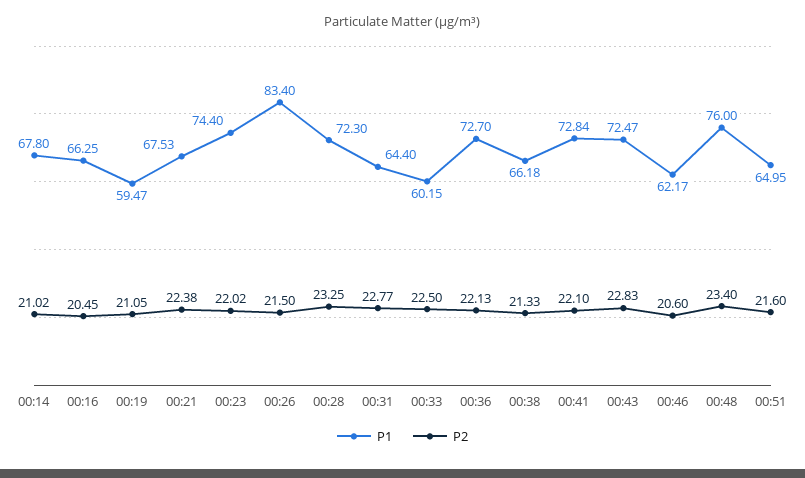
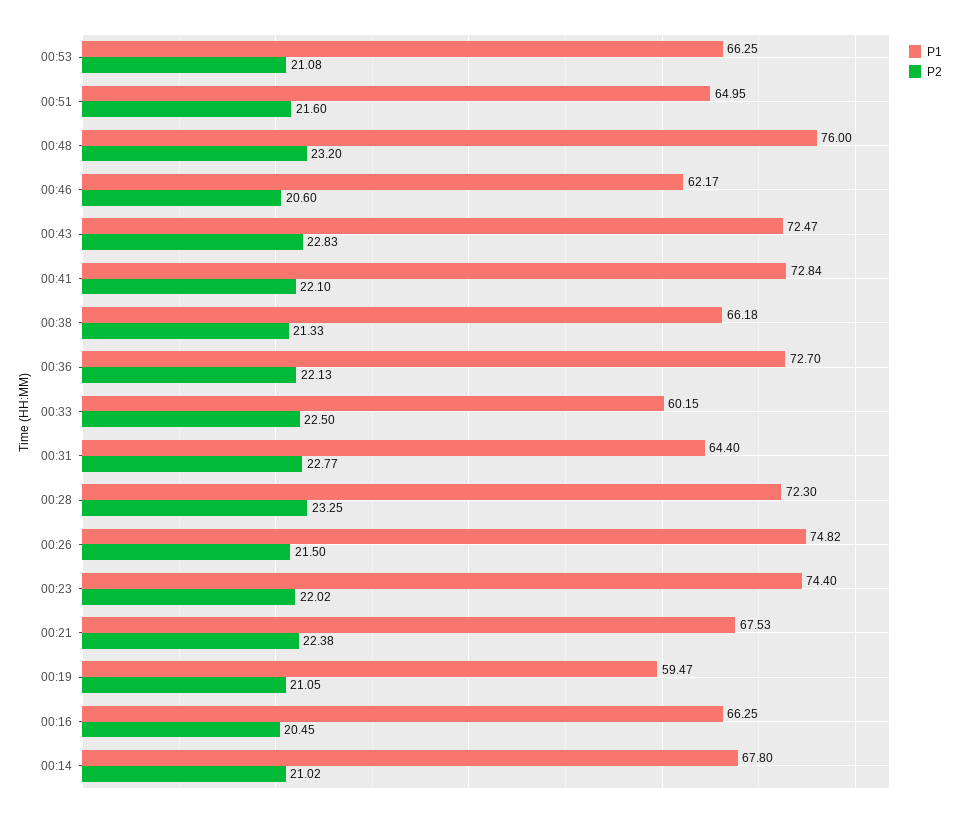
P1, 00:26: 83.4 -> 74.82
P2, 00:48: 23.4 -> 23.2
P1, 00:53: none -> 66.25
P2, 00:53: none -> 21.08

